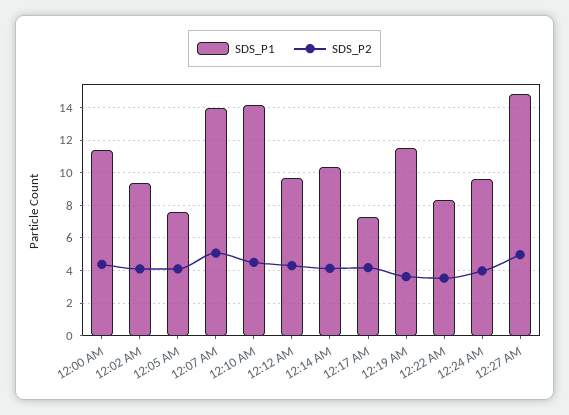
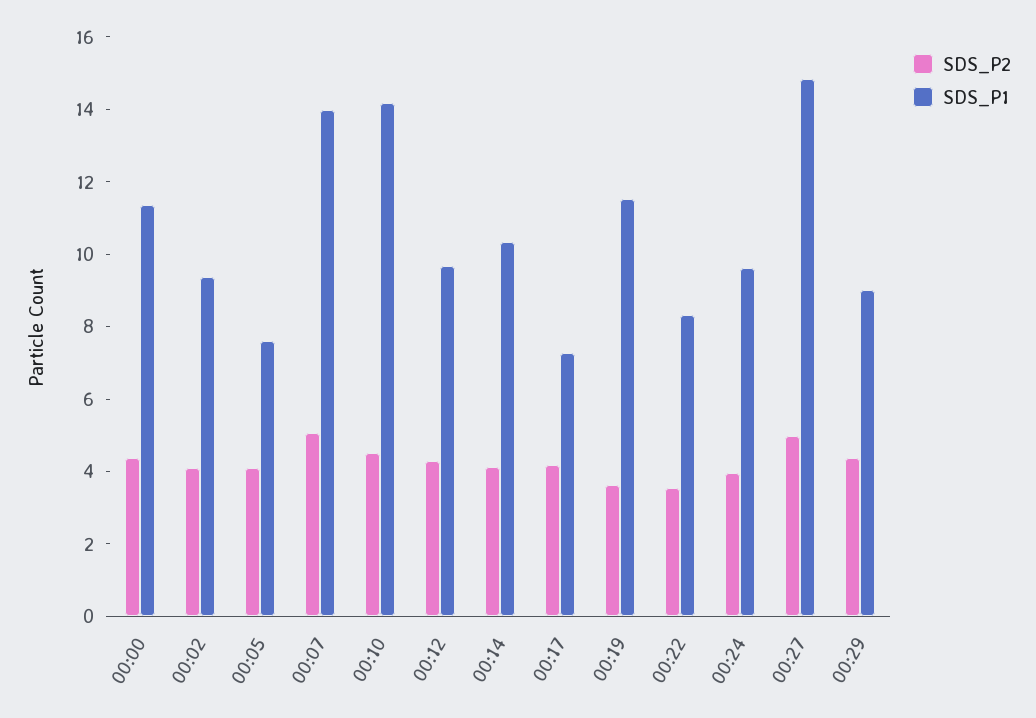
SDS_P2, 00:29: none -> 4.5
SDS_P1, 00:29: none -> 9

